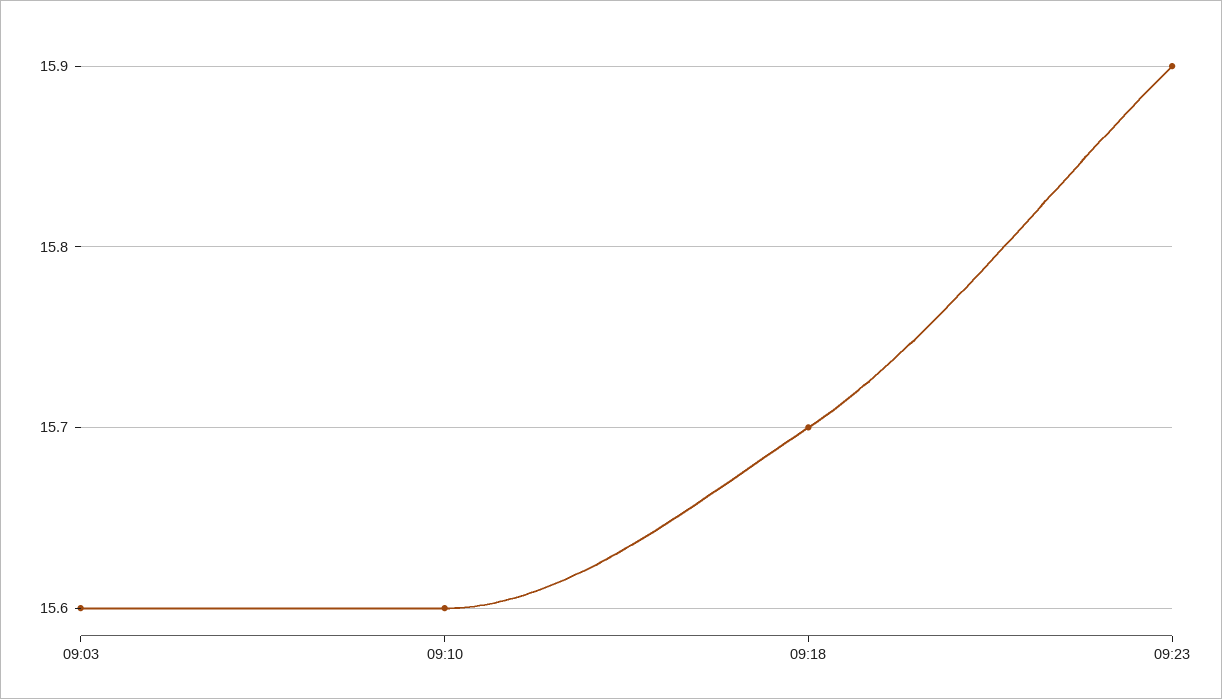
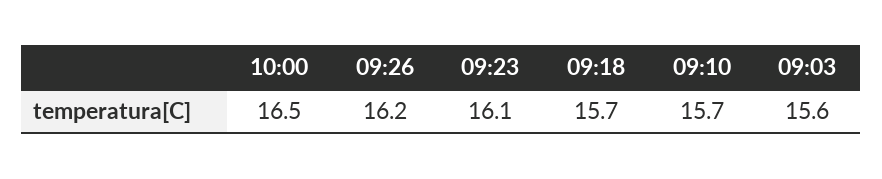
09:10: 15.6 -> 15.7
09:23: 15.9 -> 16.1
10:00: none -> 16.5
09:26: none -> 16.2

